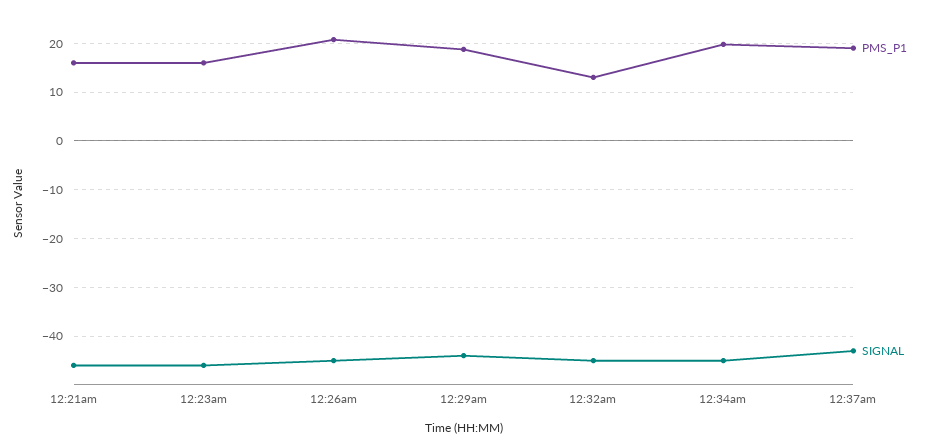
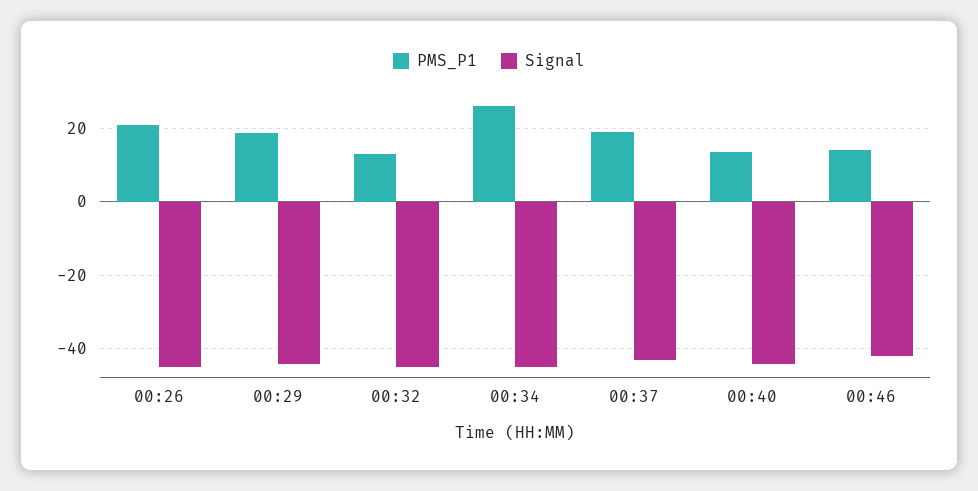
PMS_P1, 12:21am: 16 -> none
SIGNAL, 12:21am: -46 -> none
PMS_P1, 12:23am: 16 -> none
SIGNAL, 12:23am: -46 -> none
PMS_P1, 12:34am: 20 -> 26
PMS_P1, 00:40: none -> 14
SIGNAL, 00:40: none -> -44
PMS_P1, 00:46: none -> 14
SIGNAL, 00:46: none -> -42

